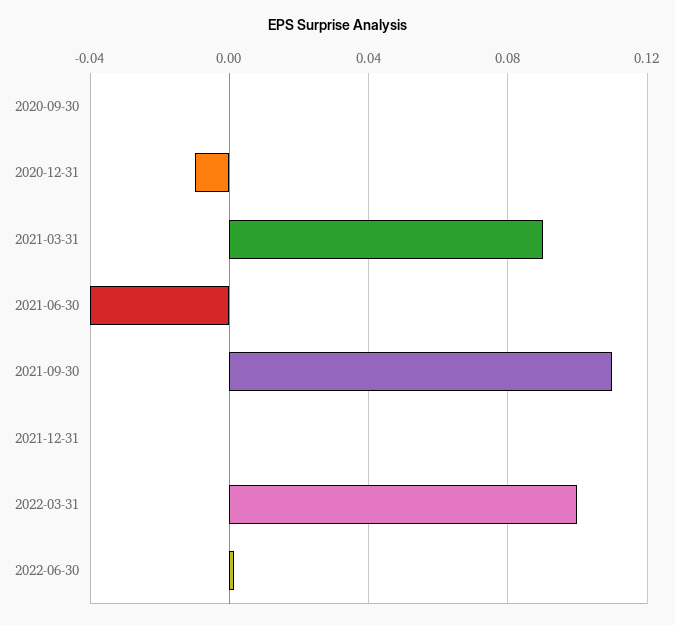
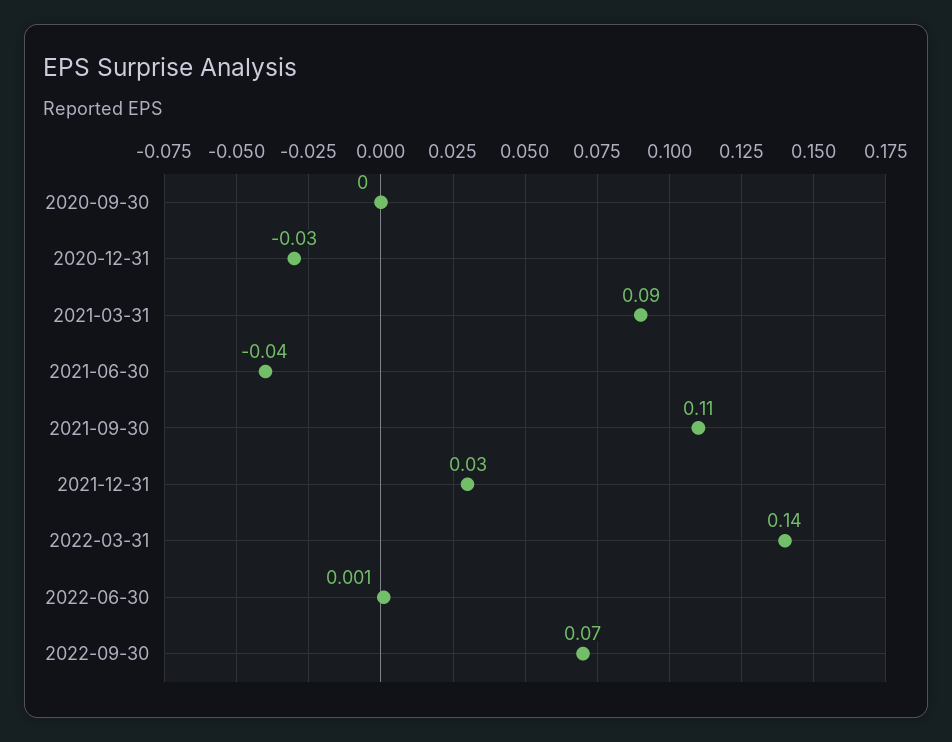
2020-12-31: -0.01 -> -0.03
2021-12-31: 0 -> 0.03
2022-03-31: 0.1 -> 0.14
2022-09-30: none -> 0.07

